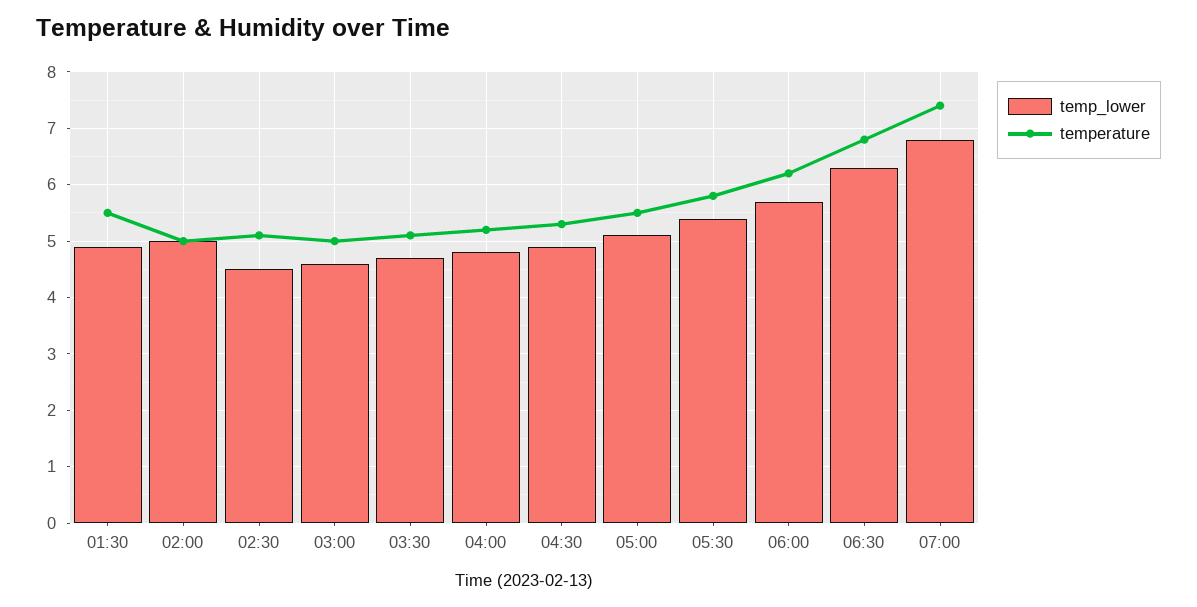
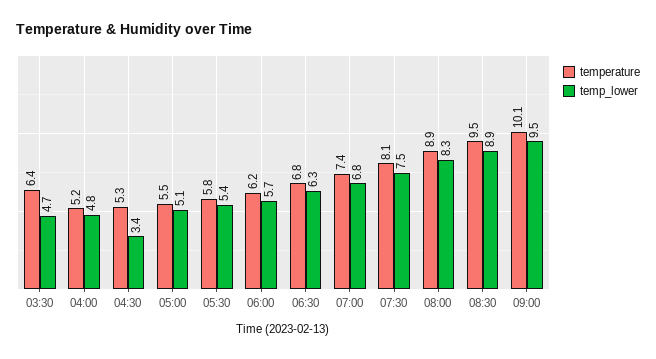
temp_lower, 01:30: 5 -> none
temperature, 01:30: 5.5 -> none
temp_lower, 02:00: 5 -> none
temperature, 02:00: 5 -> none
temp_lower, 02:30: 4.5 -> none
temperature, 02:30: 5 -> none
temp_lower, 03:00: 4.5 -> none
temperature, 03:00: 5 -> none
temperature, 03:30: 5 -> 6.4
temp_lower, 04:30: 5 -> 3.4
temperature, 07:30: none -> 8.1
temp_lower, 07:30: none -> 7.5
temperature, 08:00: none -> 8.9
temp_lower, 08:00: none -> 8.3
temperature, 08:30: none -> 9.5
temp_lower, 08:30: none -> 8.9
temperature, 09:00: none -> 10.1
temp_lower, 09:00: none -> 9.5

